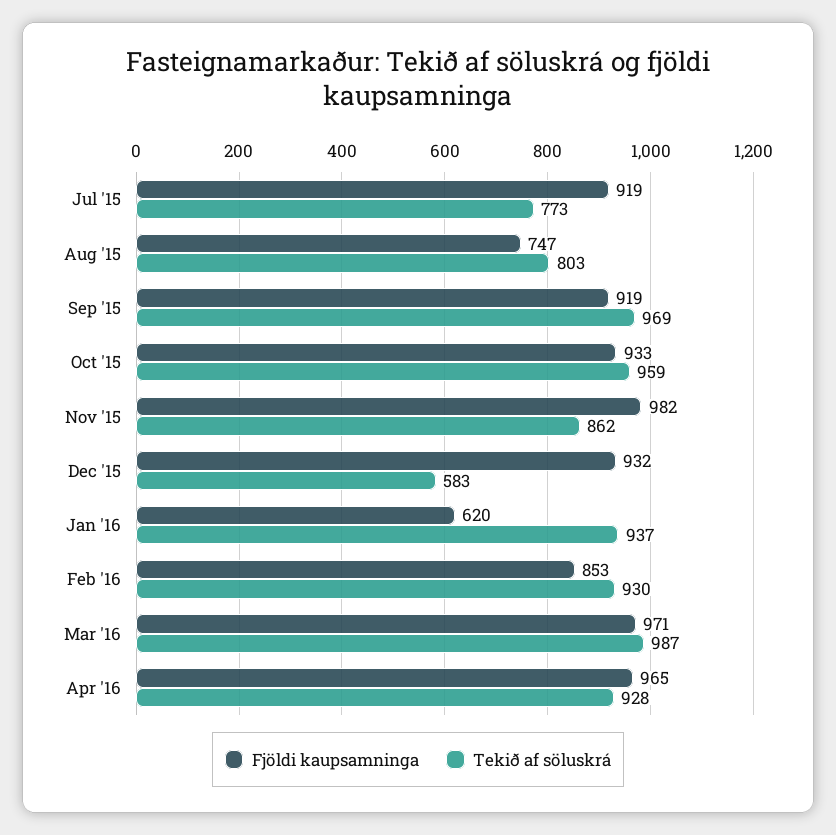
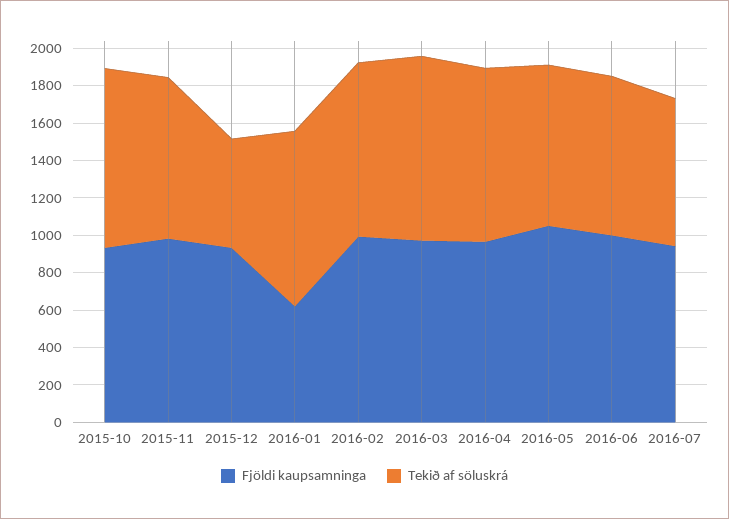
Fjöldi kaupsamninga, Jul '15: 919 -> none
Tekið af söluskrá, Jul '15: 773 -> none
Fjöldi kaupsamninga, Aug '15: 747 -> none
Tekið af söluskrá, Aug '15: 803 -> none
Fjöldi kaupsamninga, Sep '15: 919 -> none
Tekið af söluskrá, Sep '15: 969 -> none
Fjöldi kaupsamninga, Feb '16: 853 -> 1000
Fjöldi kaupsamninga, 2016-05: none -> 1050
Tekið af söluskrá, 2016-05: none -> 850
Fjöldi kaupsamninga, 2016-06: none -> 1000
Tekið af söluskrá, 2016-06: none -> 850
Fjöldi kaupsamninga, 2016-07: none -> 950
Tekið af söluskrá, 2016-07: none -> 800

